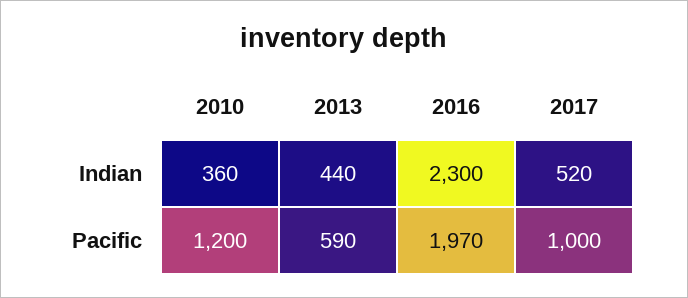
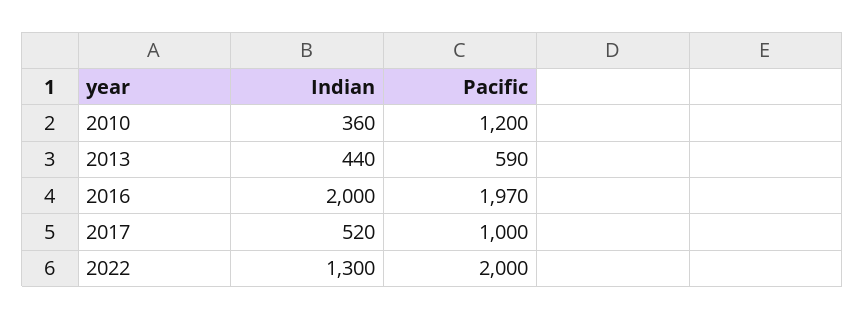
2016, Indian: 2300 -> 2000
2022, Indian: none -> 1300
2022, Pacific: none -> 2000

